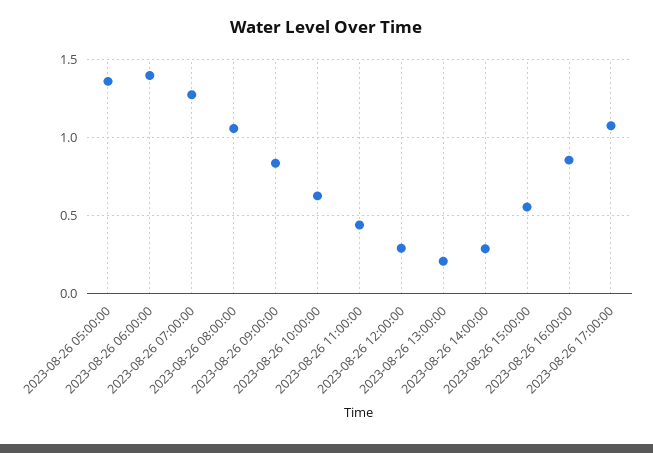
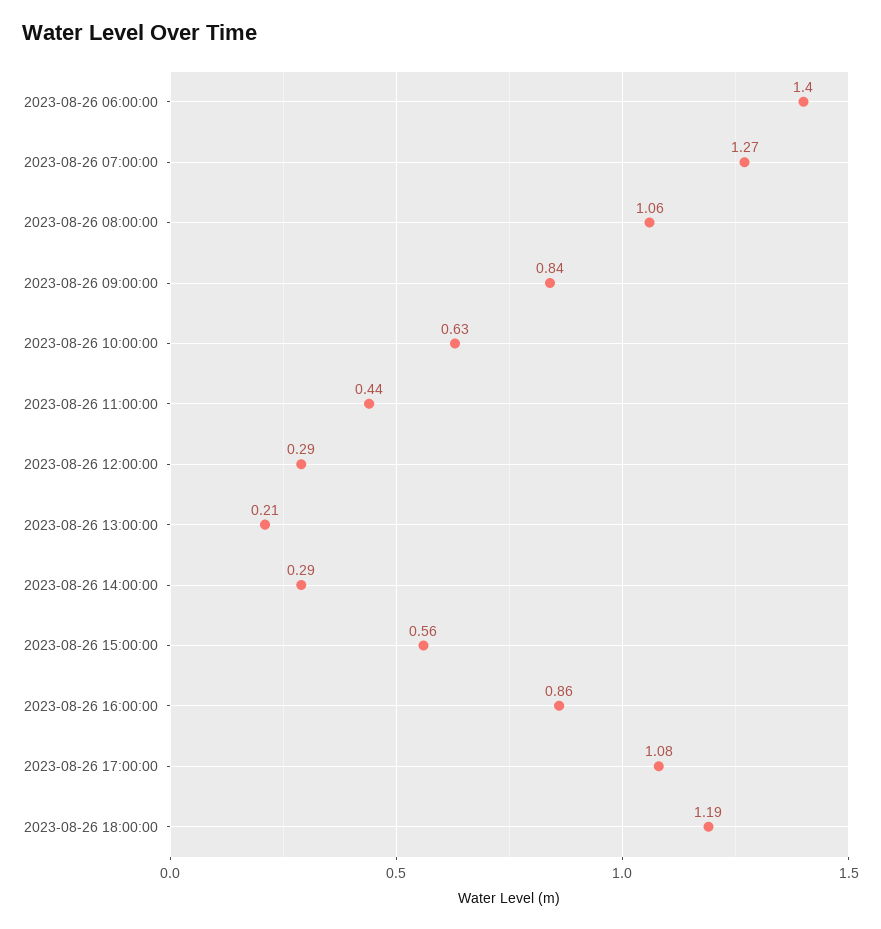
2023-08-26 05:00:00: 1.35 -> none
2023-08-26 18:00:00: none -> 1.19

